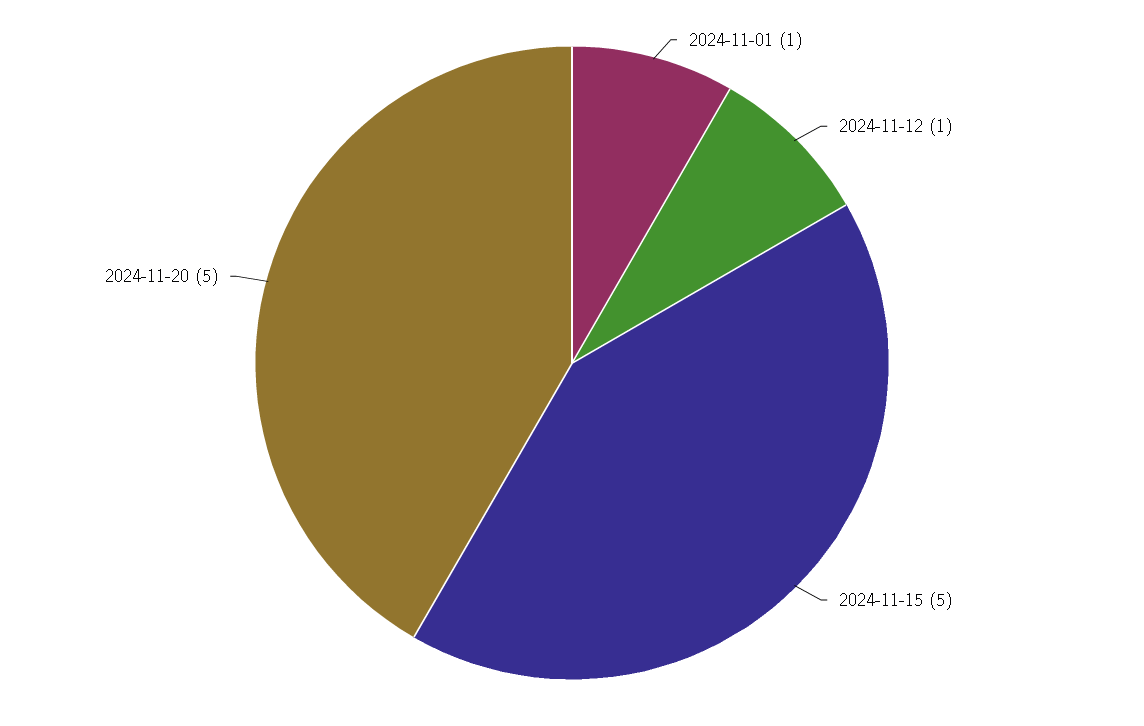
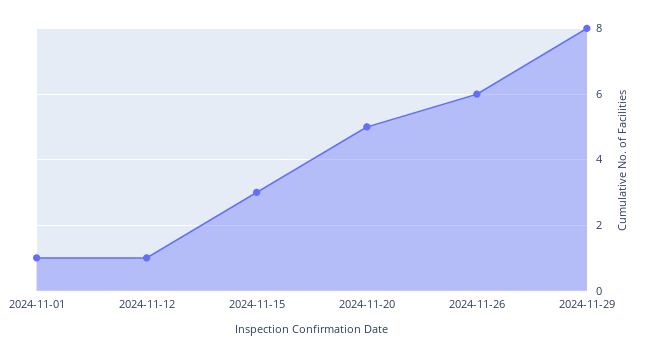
2024-11-15: 5 -> 3
2024-11-26: none -> 6
2024-11-29: none -> 8

